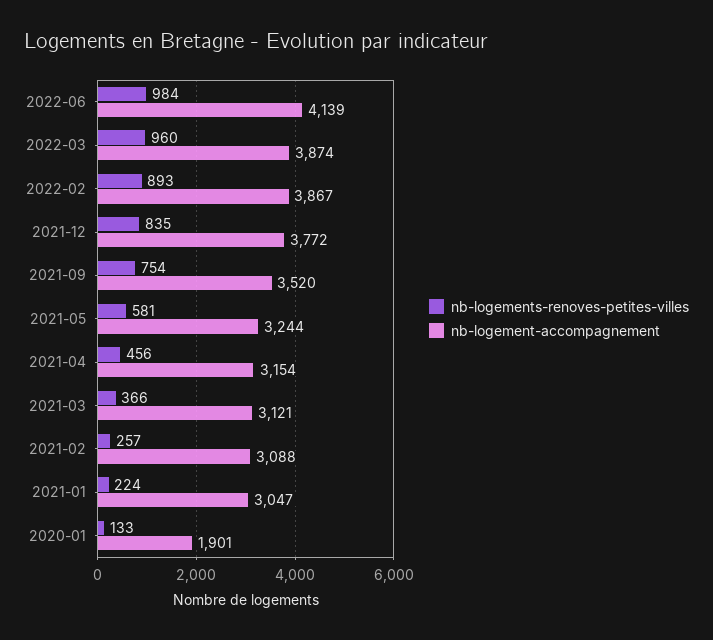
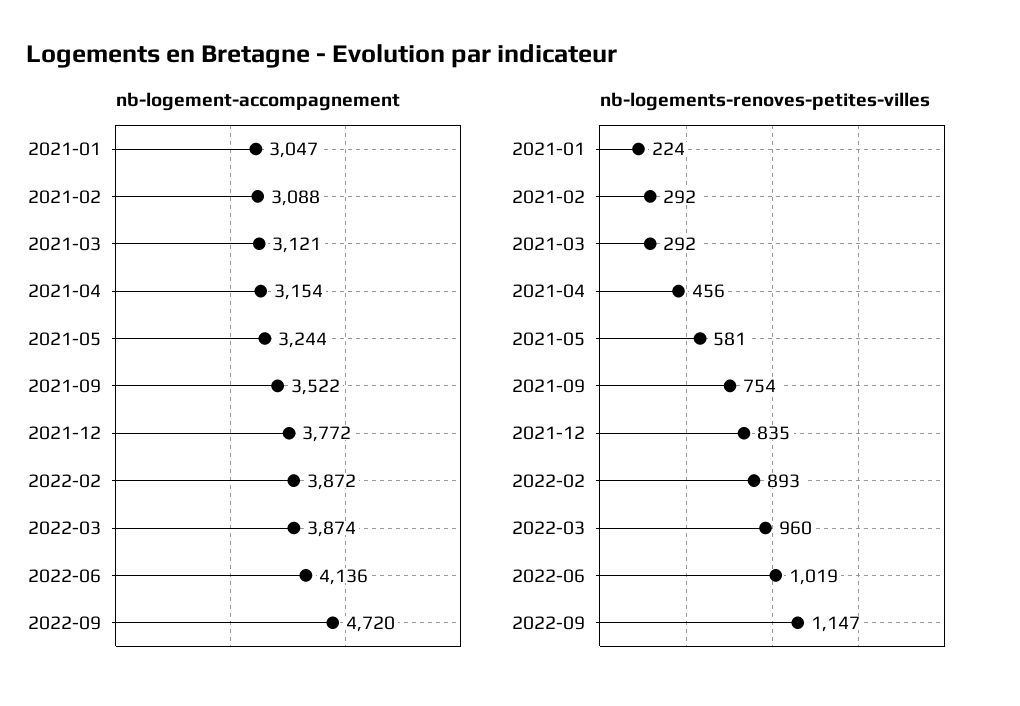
nb-logements-renoves-petites-villes, 2022-06: 984 -> 1019
nb-logement-accompagnement, 2022-06: 4139 -> 4136
nb-logement-accompagnement, 2022-02: 3867 -> 3872
nb-logement-accompagnement, 2021-09: 3520 -> 3522
nb-logements-renoves-petites-villes, 2021-03: 366 -> 292
nb-logements-renoves-petites-villes, 2021-02: 257 -> 292
nb-logements-renoves-petites-villes, 2020-01: 133 -> none
nb-logement-accompagnement, 2020-01: 1901 -> none
nb-logement-accompagnement, 2022-09: none -> 4720
nb-logements-renoves-petites-villes, 2022-09: none -> 1147

